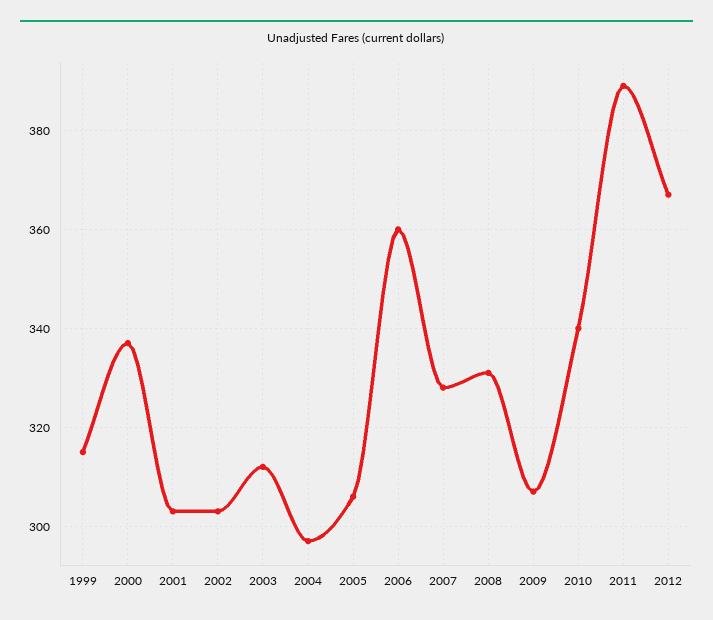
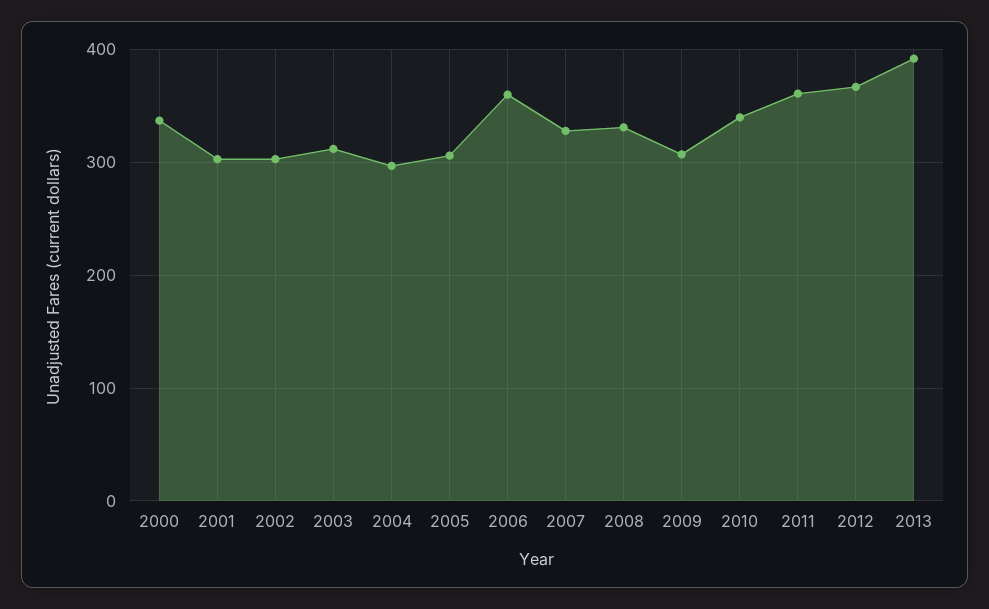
1999: 315 -> none
2011: 390 -> 360
2013: none -> 390

